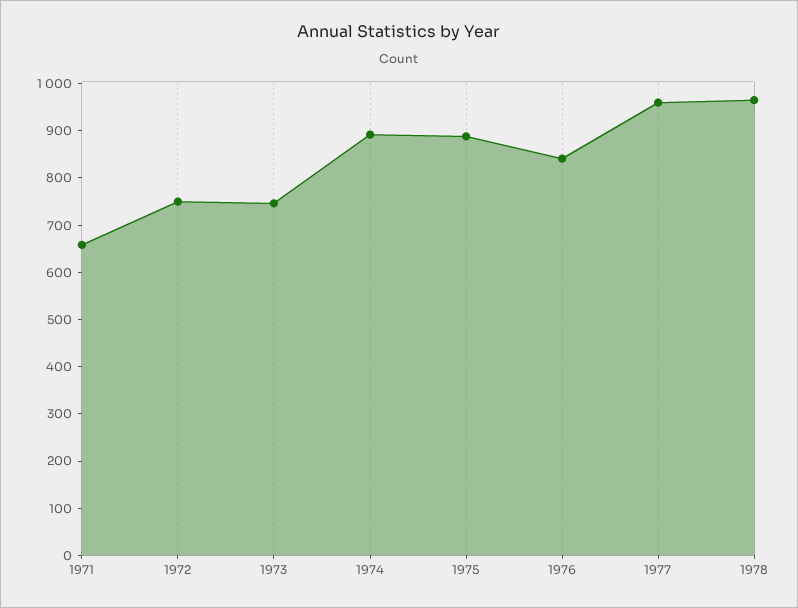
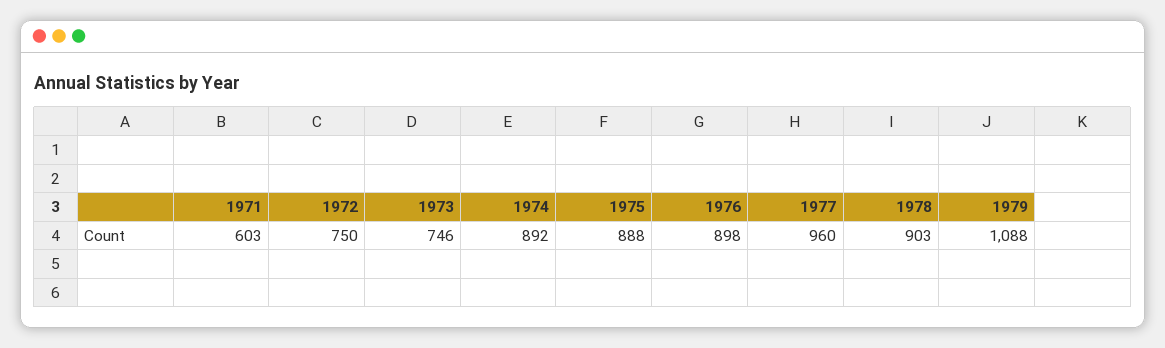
1971: 660 -> 603
1976: 840 -> 898
1978: 960 -> 903
1979: none -> 1088

